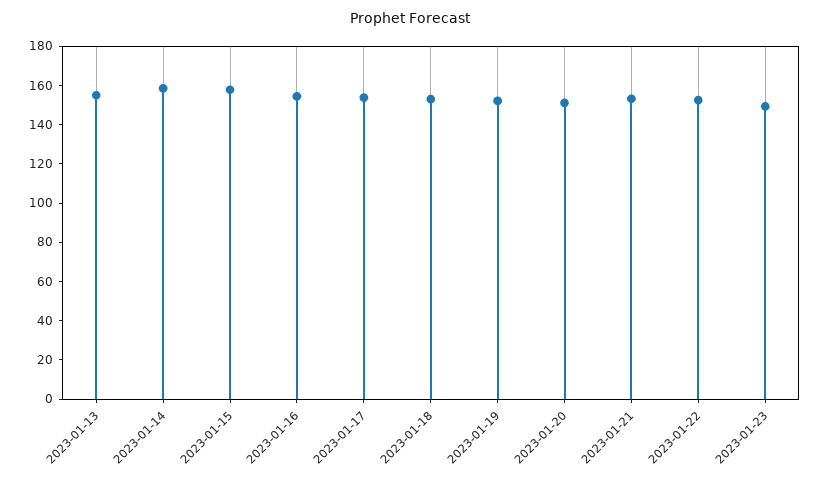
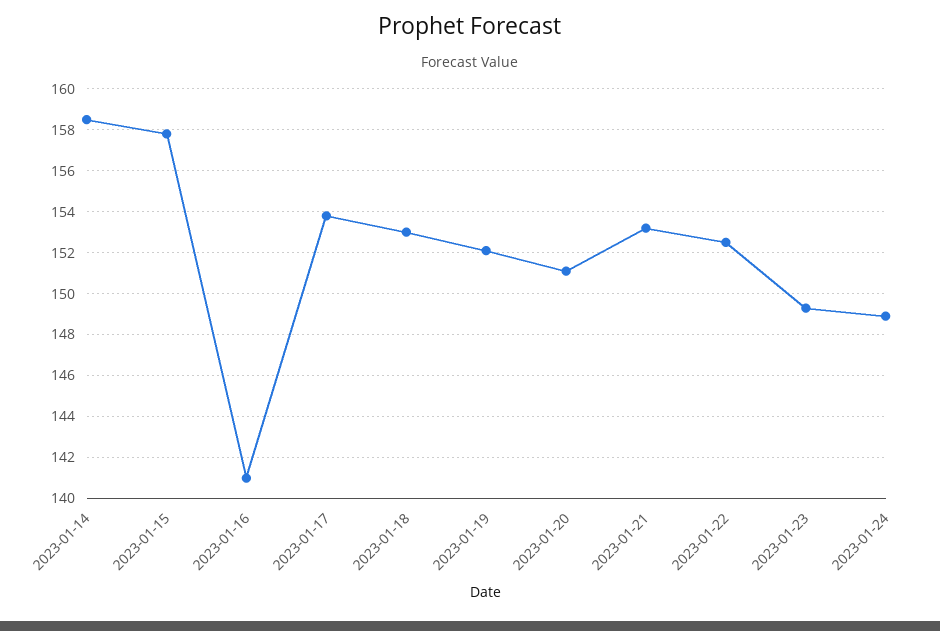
2023-01-13: 155 -> none
2023-01-16: 155 -> 141
2023-01-24: none -> 149

